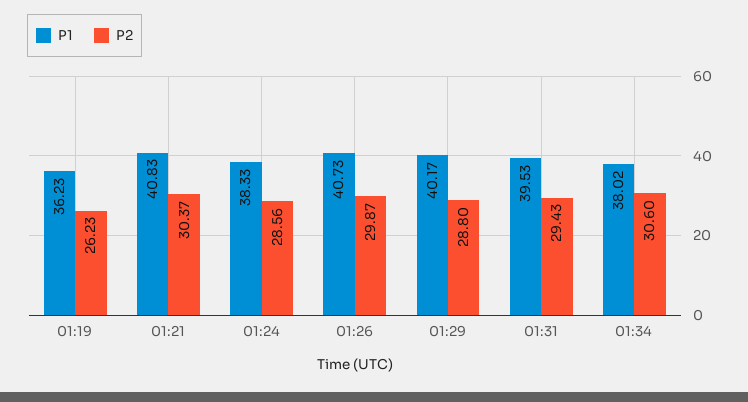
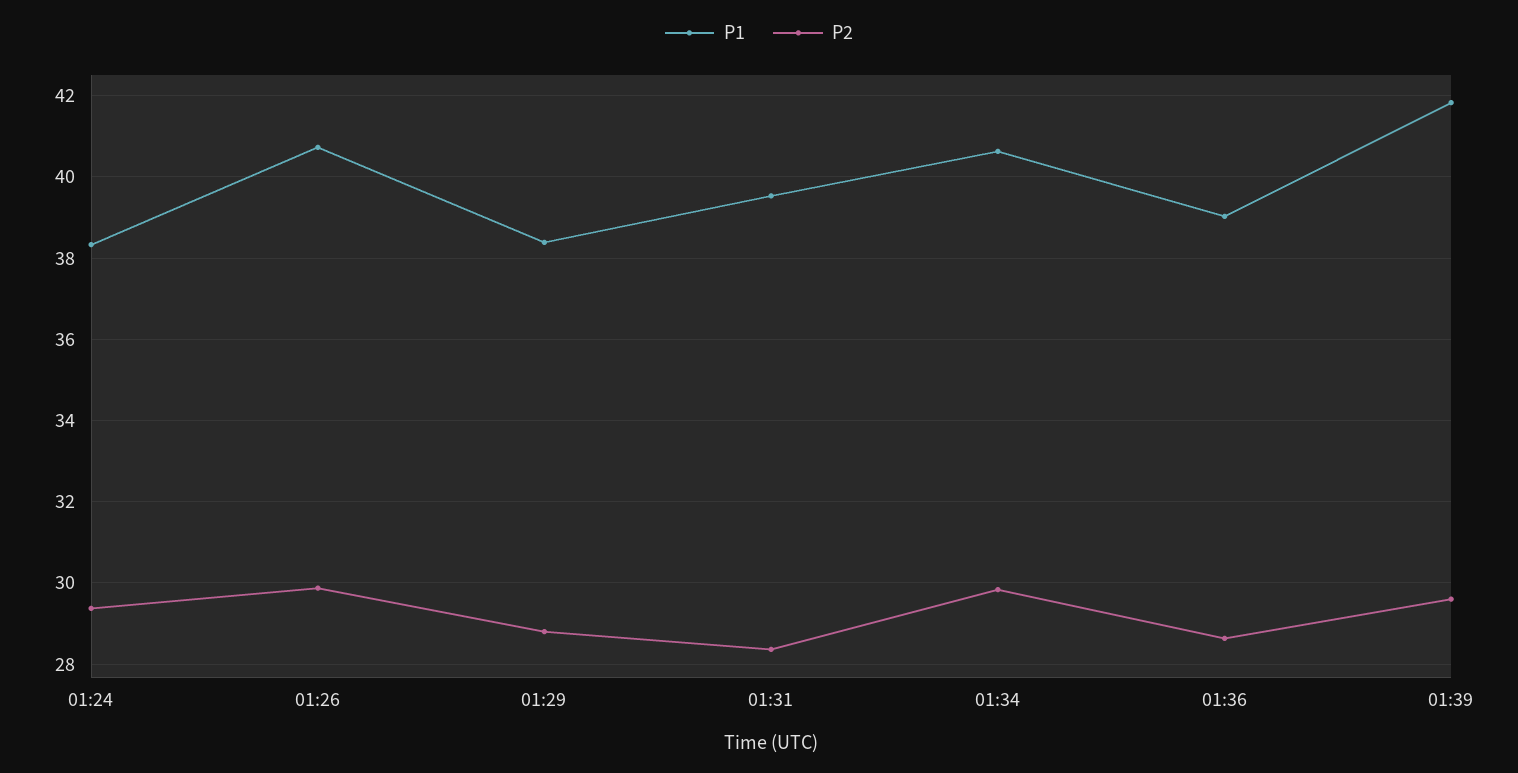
P1, 01:19: 36.23 -> none
P2, 01:19: 26.23 -> none
P1, 01:21: 40.83 -> none
P2, 01:21: 30.37 -> none
P2, 01:24: 28.56 -> 29.4
P1, 01:29: 40.17 -> 38.4
P2, 01:31: 29.43 -> 28.4
P1, 01:34: 38.02 -> 40.6
P2, 01:34: 30.6 -> 29.8
P1, 01:36: none -> 39
P2, 01:36: none -> 28.6
P1, 01:39: none -> 41.8
P2, 01:39: none -> 29.6

